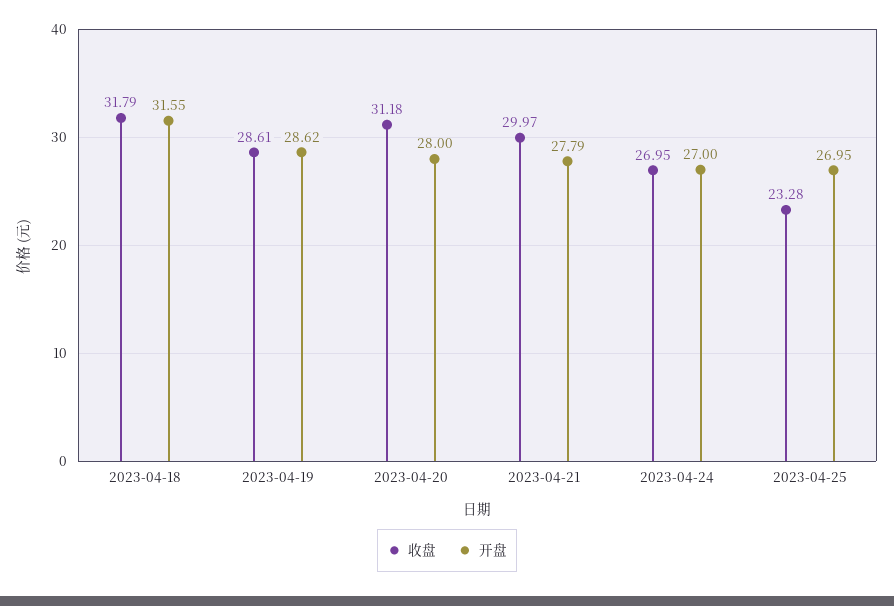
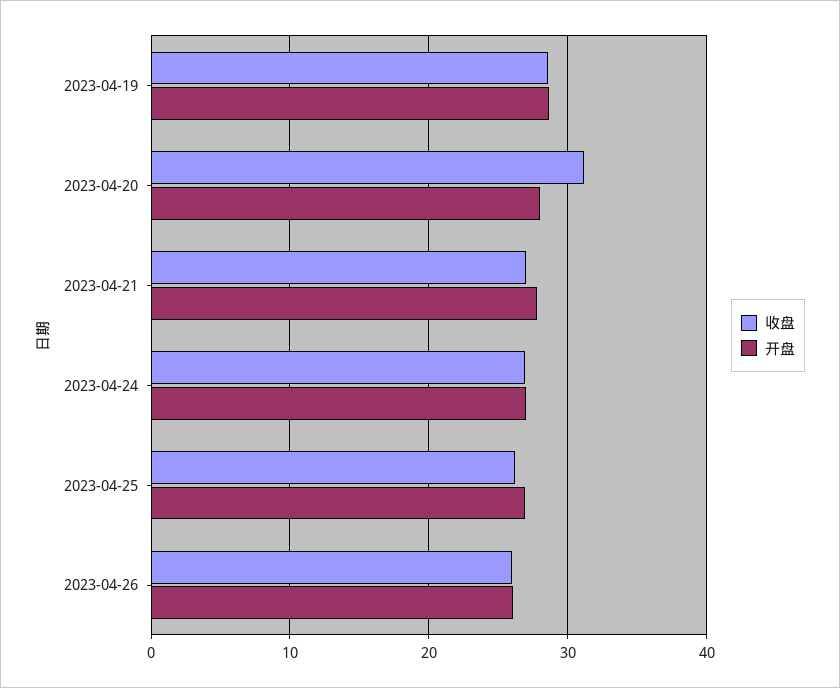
收盘, 2023-04-18: 31.79 -> none
开盘, 2023-04-18: 31.55 -> none
收盘, 2023-04-21: 29.97 -> 27
收盘, 2023-04-25: 23.28 -> 26
收盘, 2023-04-26: none -> 26
开盘, 2023-04-26: none -> 26

